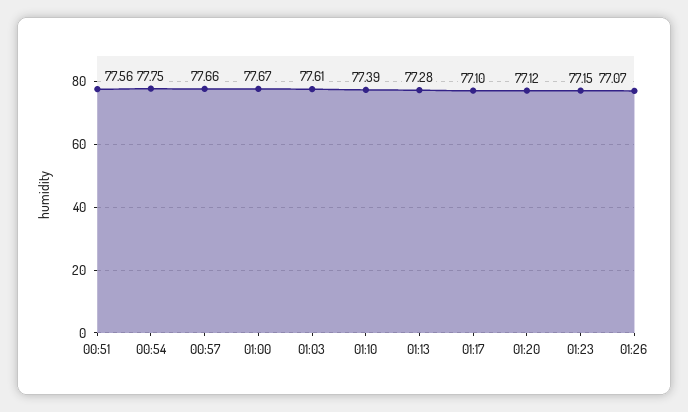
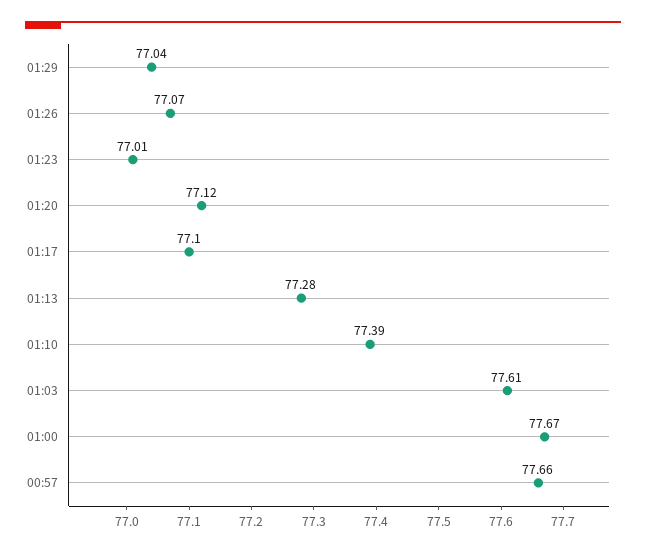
00:51: 77.56 -> none
00:54: 77.75 -> none
01:23: 77.15 -> 77.01
01:29: none -> 77.04

